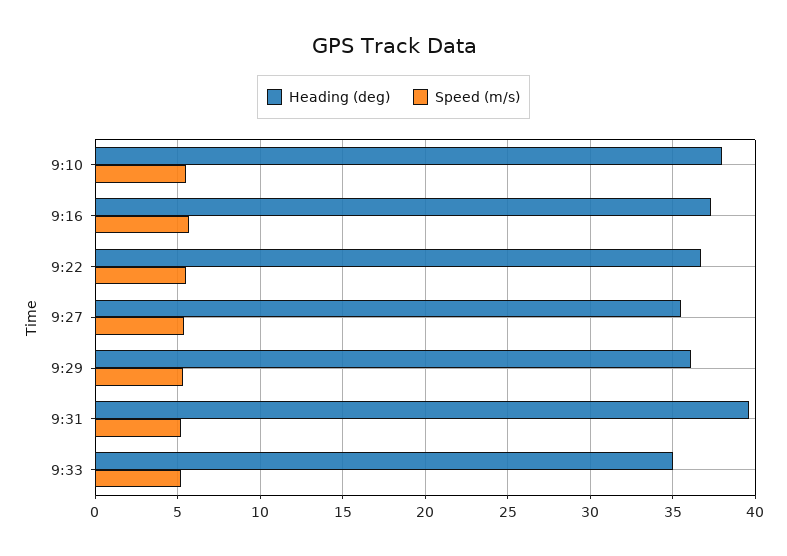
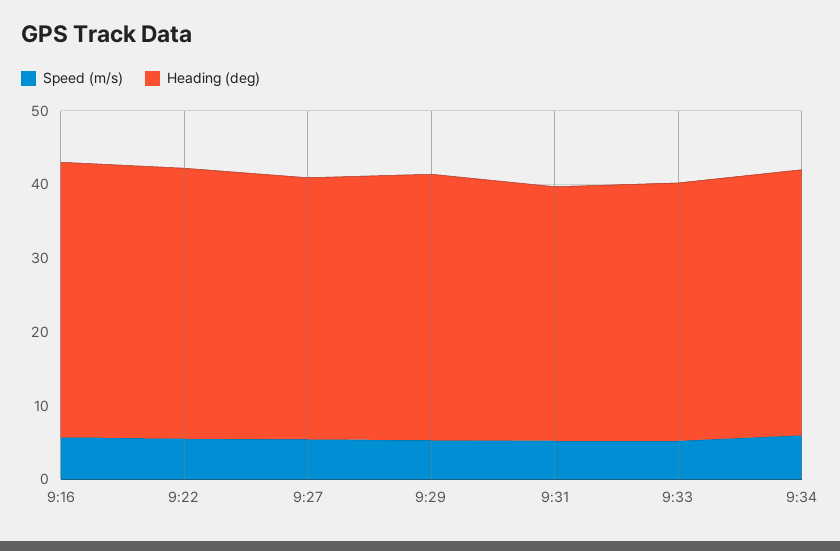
Heading (deg), 9:10: 38 -> none
Speed (m/s), 9:10: 5.5 -> none
Heading (deg), 9:31: 39.5 -> 34
Speed (m/s), 9:34: none -> 6
Heading (deg), 9:34: none -> 36

